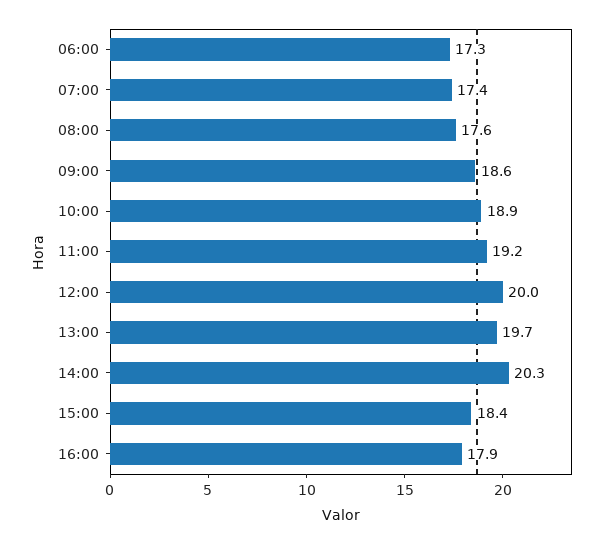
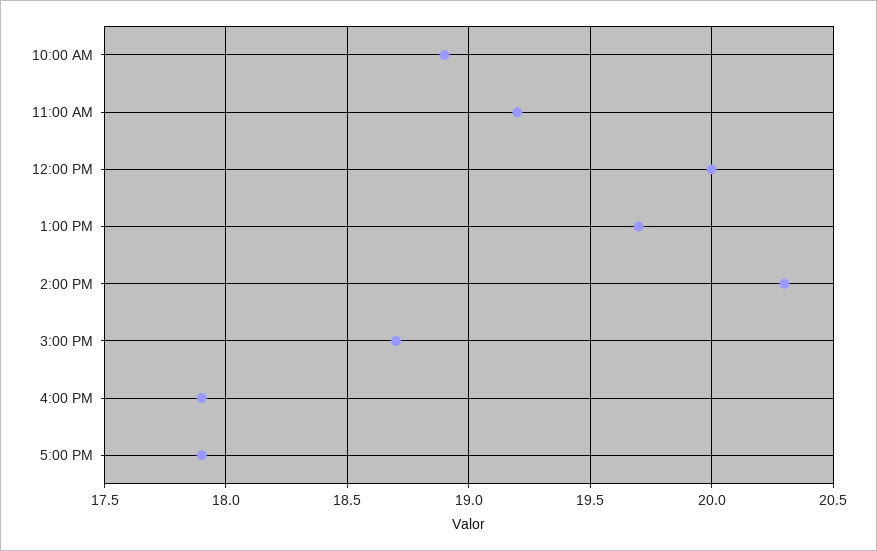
06:00: 17.3 -> none
07:00: 17.4 -> none
08:00: 17.6 -> none
09:00: 18.6 -> none
15:00: 18.4 -> 18.7
5:00 PM: none -> 17.9

